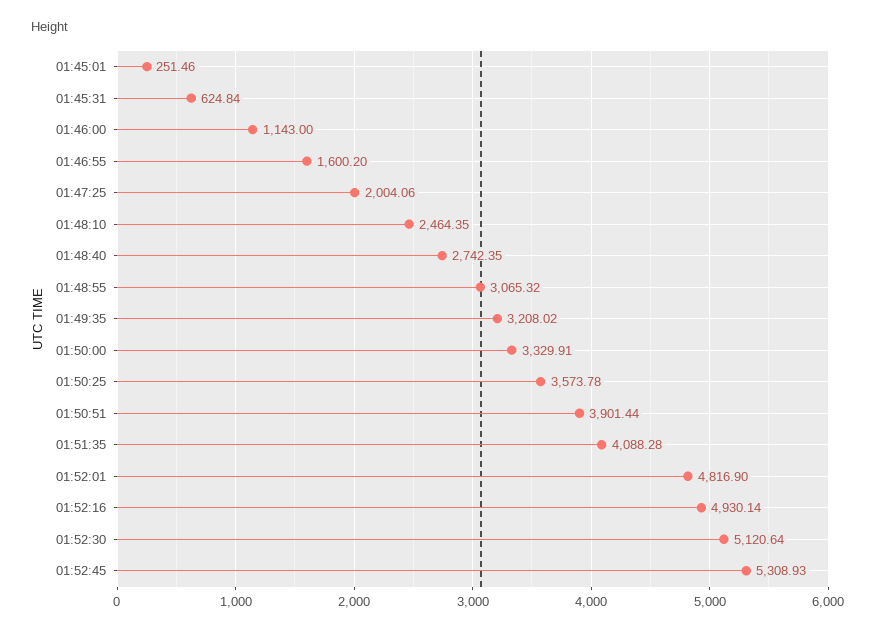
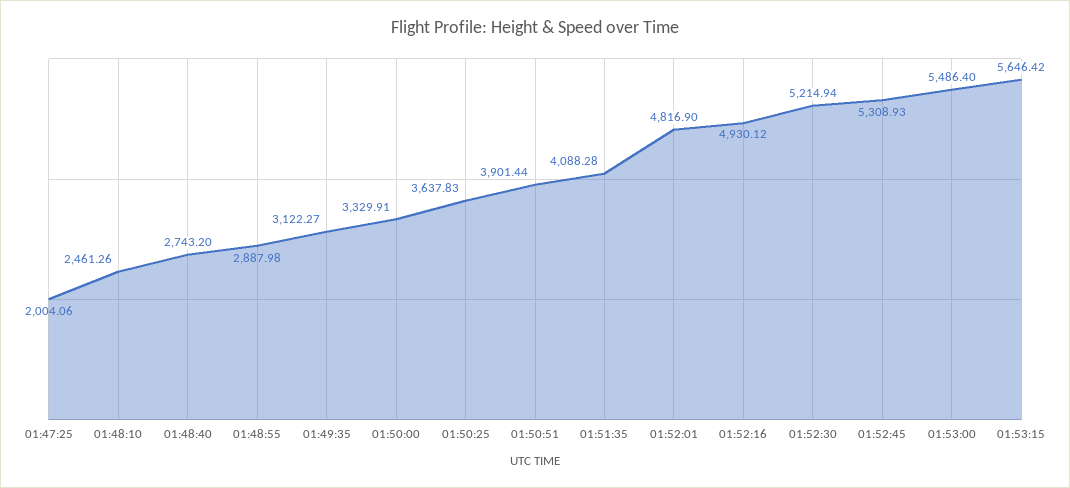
01:45:01: 251.46 -> none
01:45:31: 624.84 -> none
01:46:00: 1143 -> none
01:46:55: 1600.2 -> none
01:48:10: 2464.35 -> 2461.26
01:48:40: 2742.35 -> 2743.2
01:48:55: 3065.32 -> 2887.98
01:49:35: 3208.02 -> 3122.27
01:50:25: 3573.78 -> 3637.83
01:52:16: 4930.14 -> 4930.12
01:52:30: 5120.64 -> 5214.94
01:53:00: none -> 5486.4
01:53:15: none -> 5646.42

